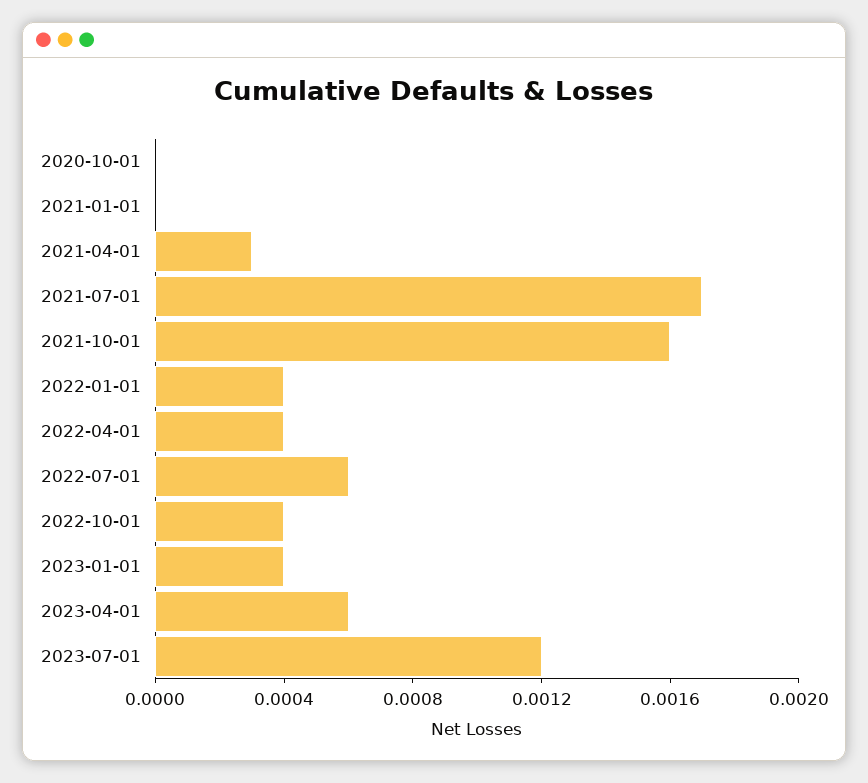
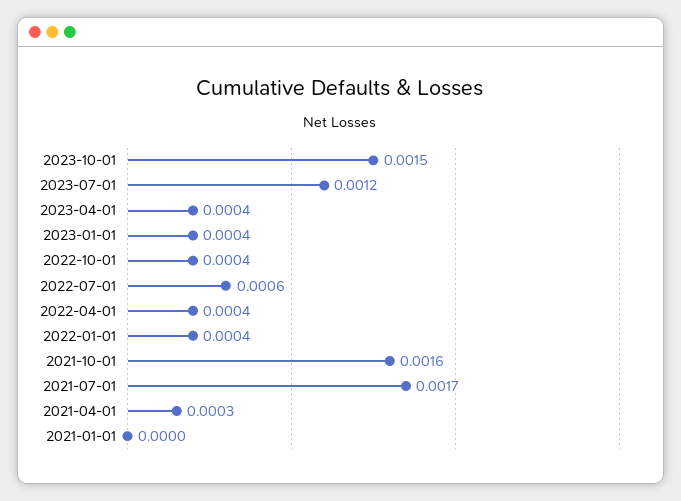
2020-10-01: 0 -> none
2023-04-01: 0.0006 -> 0.0004
2023-10-01: none -> 0.0015

